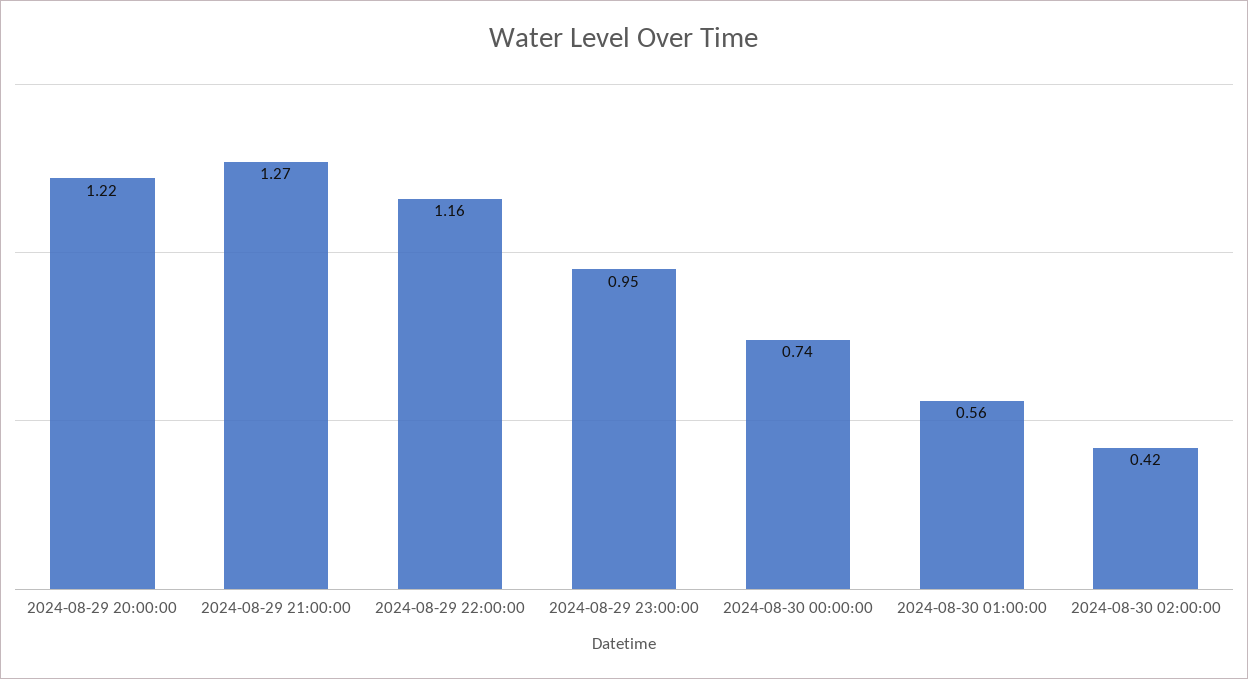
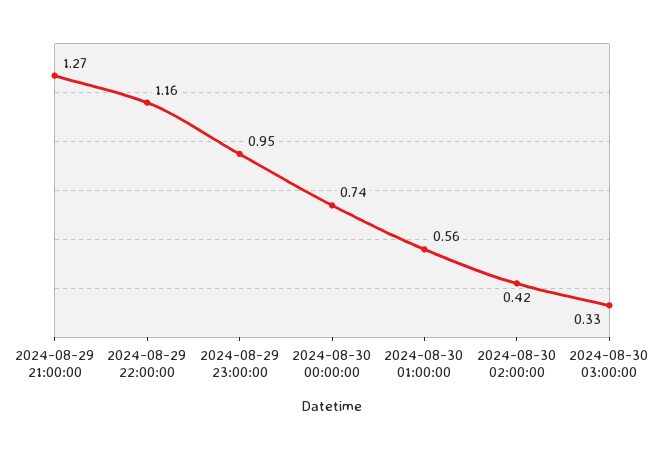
2024-08-29 20:00:00: 1.22 -> none
2024-08-30 03:00:00: none -> 0.33

